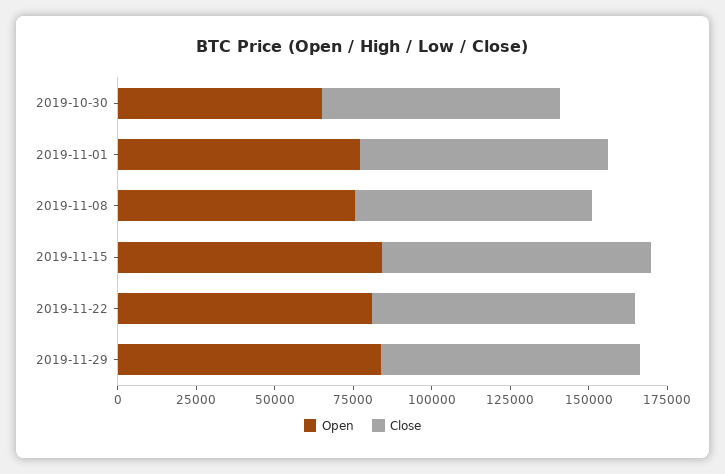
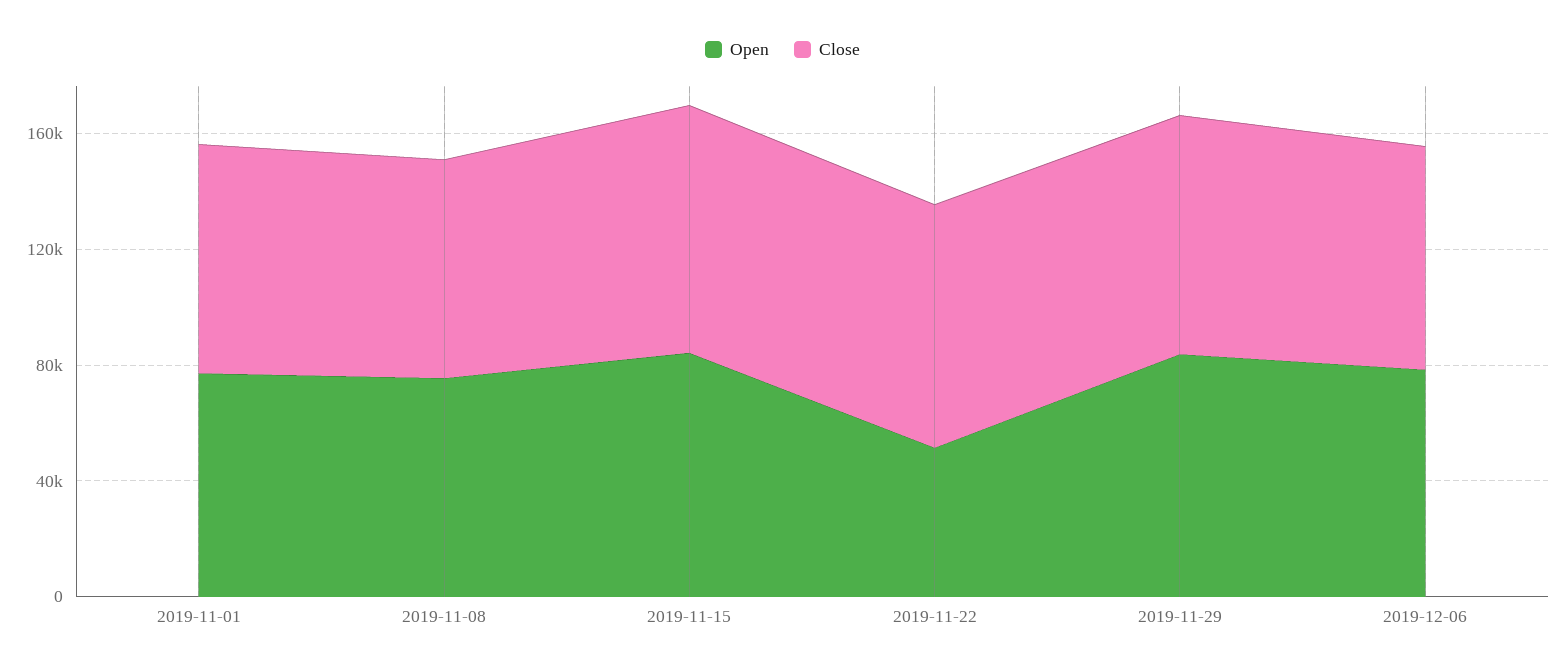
Open, 2019-10-30: 65000 -> none
Close, 2019-10-30: 75000 -> none
Open, 2019-11-22: 80000 -> 50000
Open, 2019-12-06: none -> 80000
Close, 2019-12-06: none -> 80000

